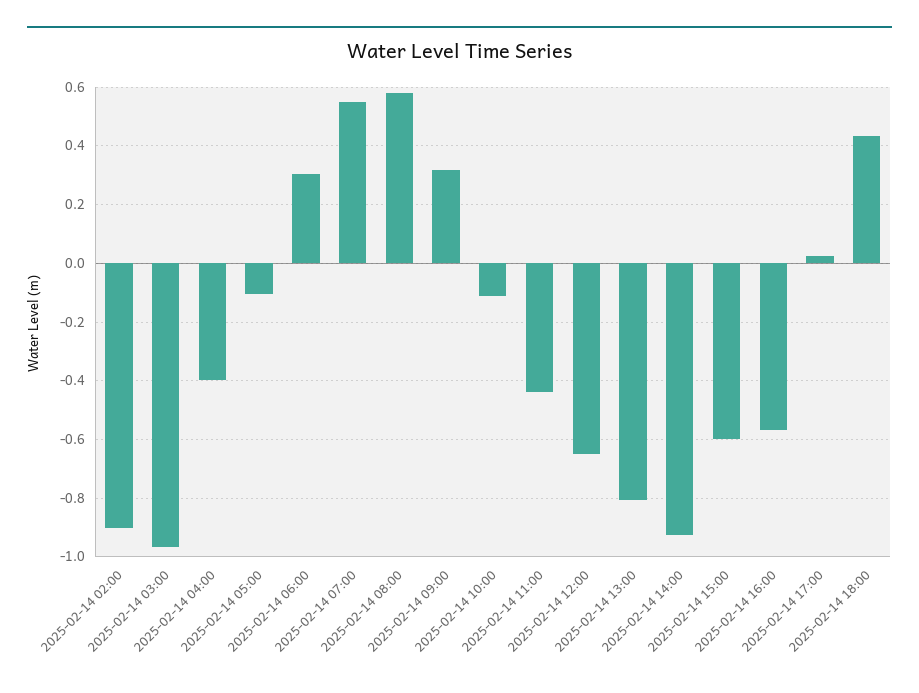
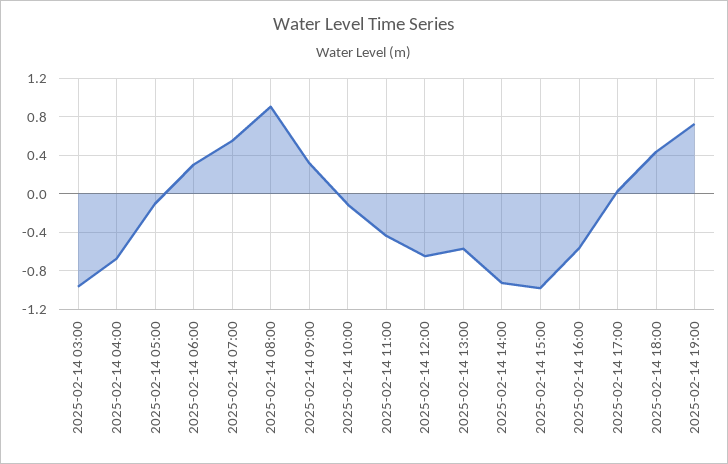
2025-02-14 02:00: -0.9 -> none
2025-02-14 04:00: -0.4 -> -0.7
2025-02-14 08:00: 0.575 -> 0.9
2025-02-14 13:00: -0.8 -> -0.6
2025-02-14 15:00: -0.6 -> -1
2025-02-14 19:00: none -> 0.7

